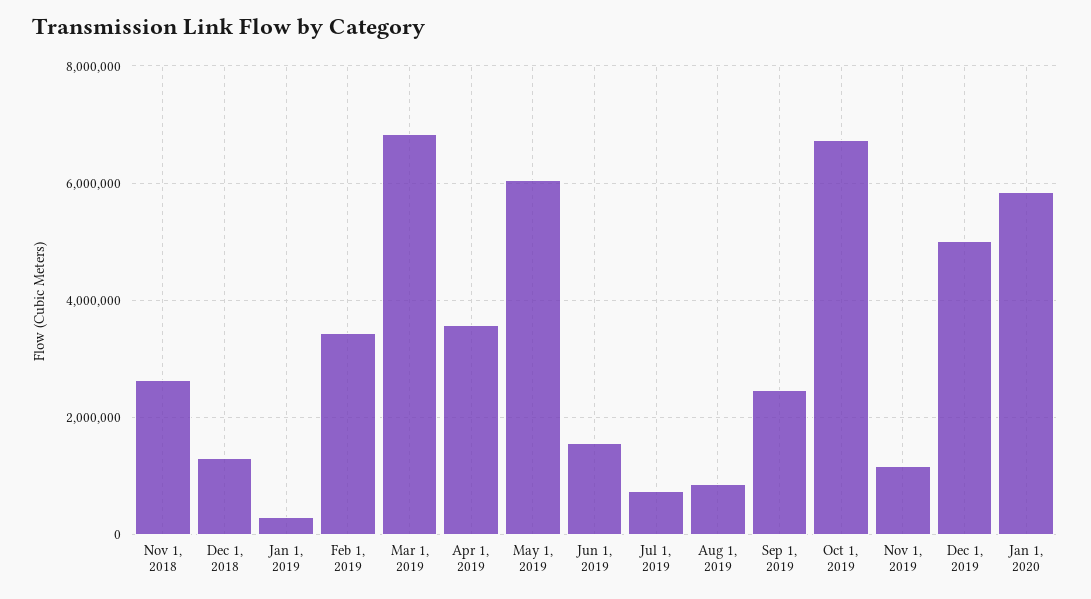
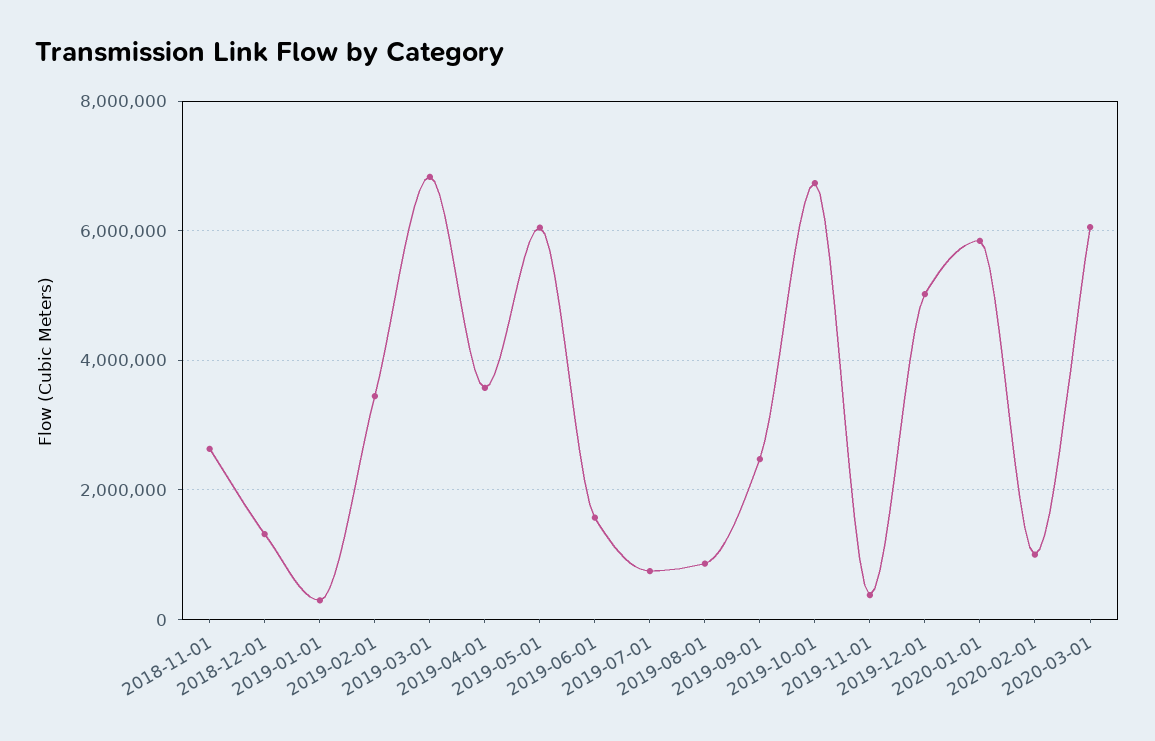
Nov 1, 2019: 1200000 -> 400000
2020-02-01: none -> 1000000
2020-03-01: none -> 6000000

